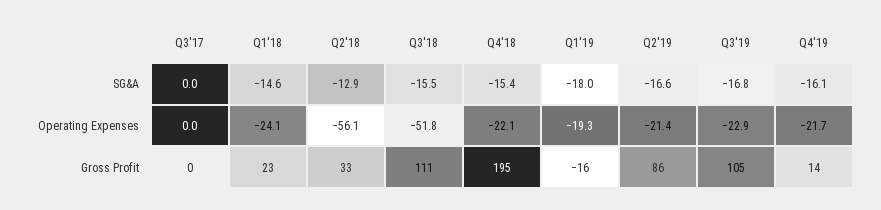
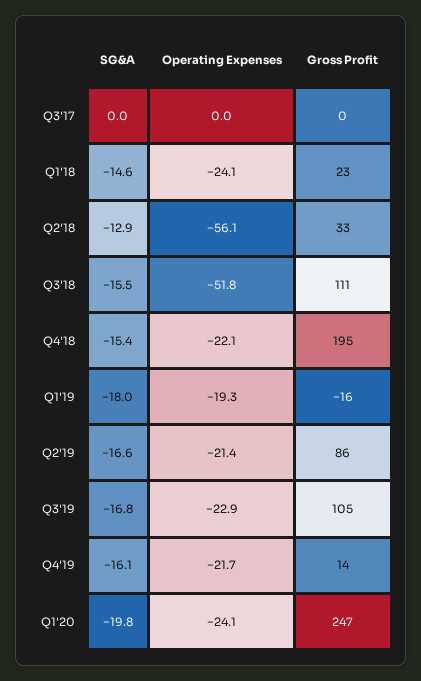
Q1'20, SG&A: none -> -19.8
Q1'20, Operating Expenses: none -> -24.1
Q1'20, Gross Profit: none -> 247

